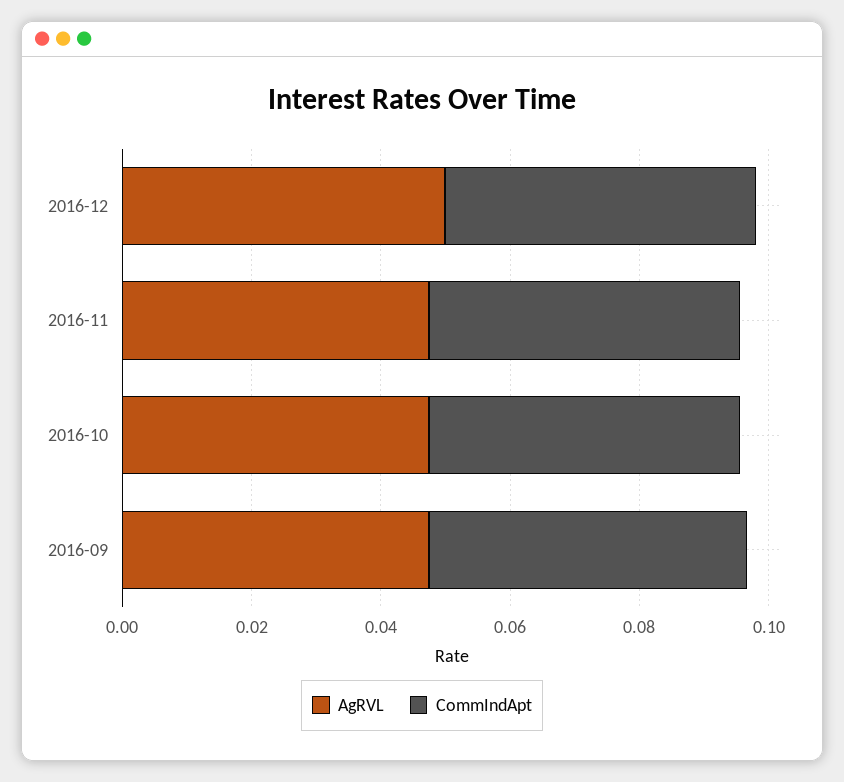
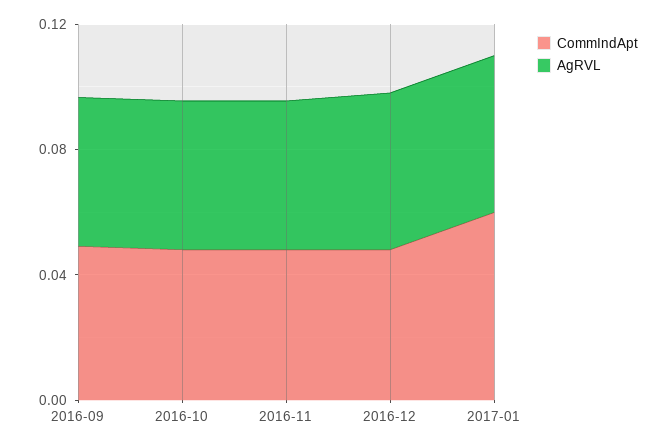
CommIndApt, 2017-01: none -> 0.06
AgRVL, 2017-01: none -> 0.05

